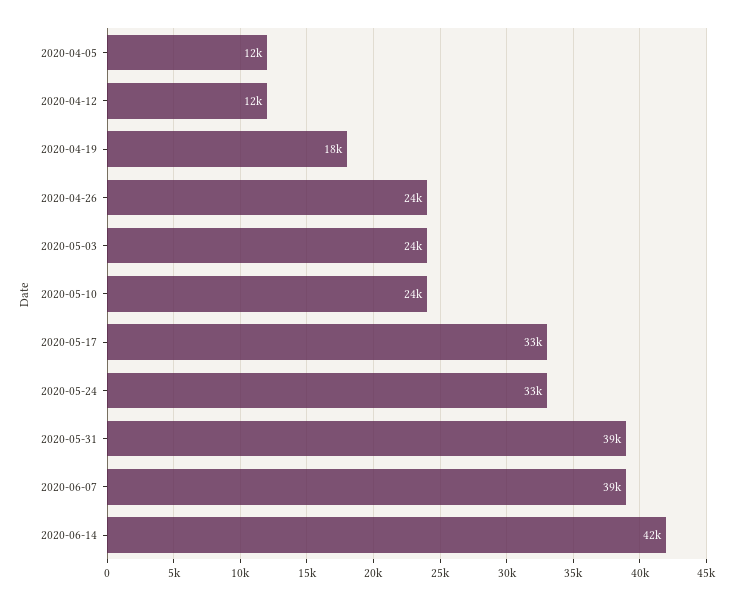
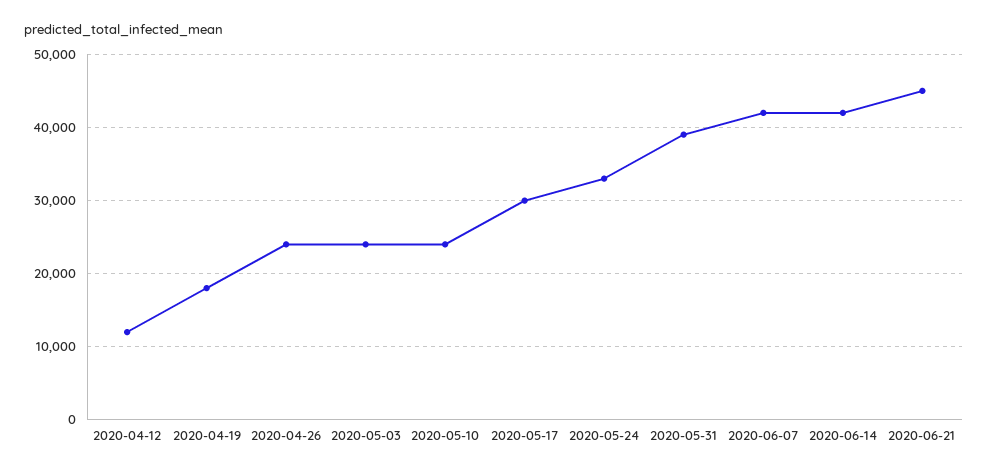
2020-04-05: 12000 -> none
2020-05-17: 33000 -> 30000
2020-06-07: 39000 -> 42000
2020-06-21: none -> 45000

